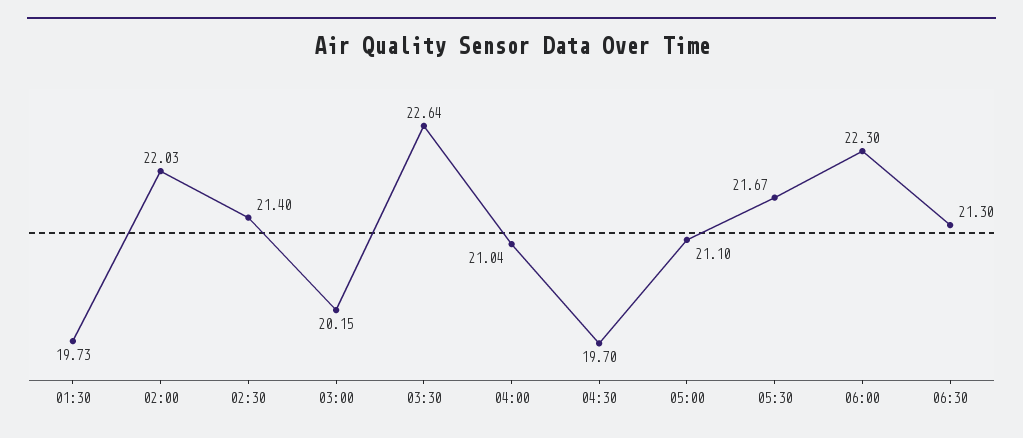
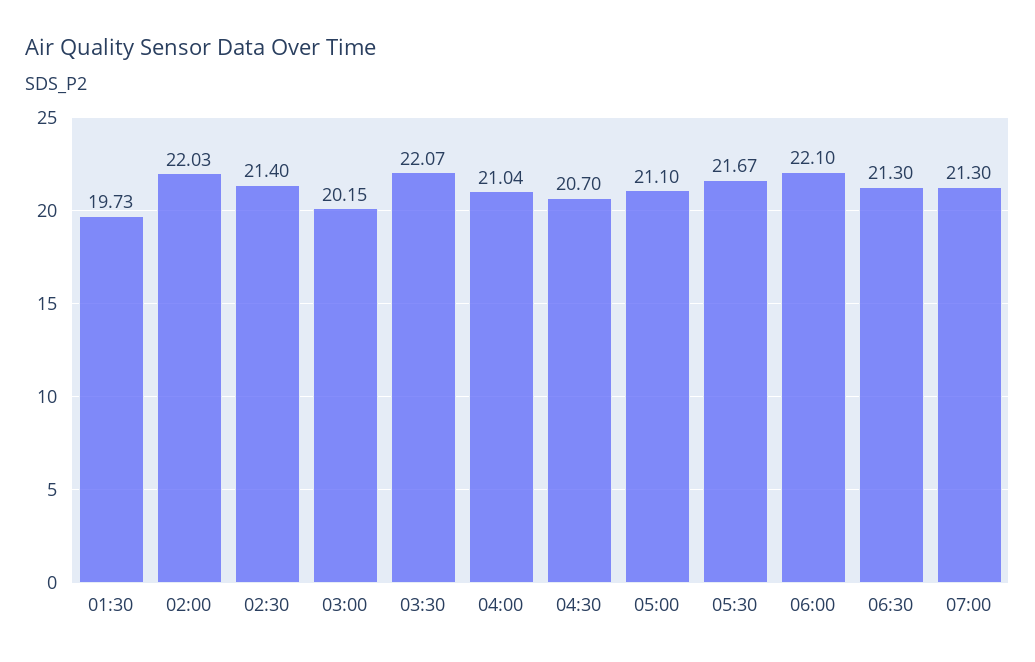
03:30: 22.64 -> 22.07
04:30: 19.7 -> 20.7
06:00: 22.3 -> 22.1
07:00: none -> 21.3

